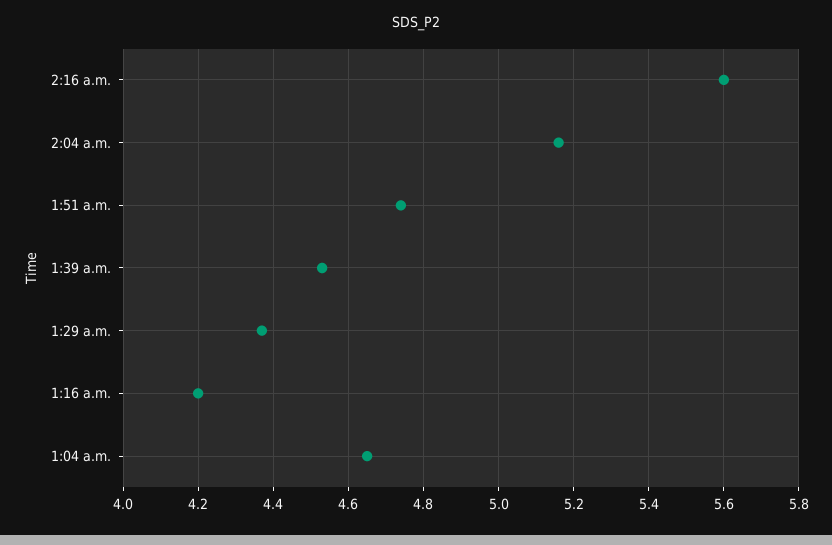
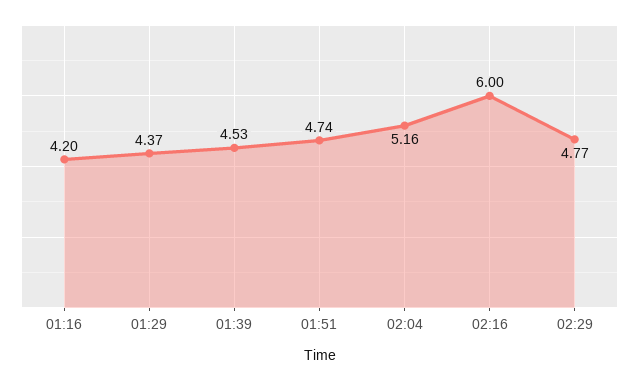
2:16 a.m.: 5.6 -> 6
1:04 a.m.: 4.65 -> none
02:29: none -> 4.77

